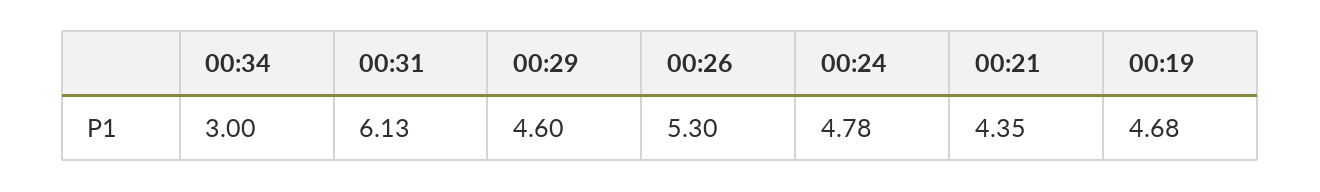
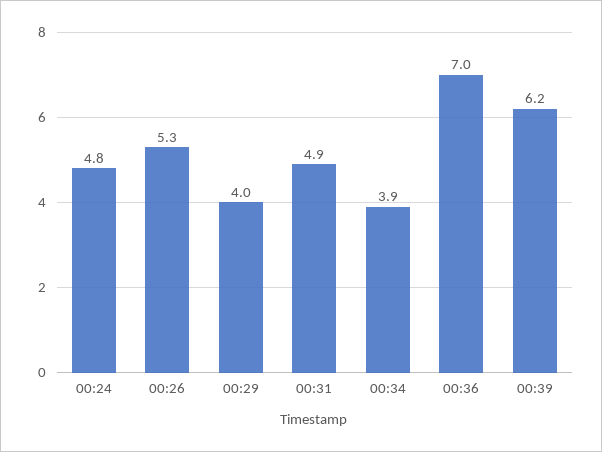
00:34: 3 -> 3.9
00:31: 6.13 -> 4.9
00:29: 4.6 -> 4
00:21: 4.35 -> none
00:19: 4.68 -> none
00:36: none -> 7
00:39: none -> 6.2

